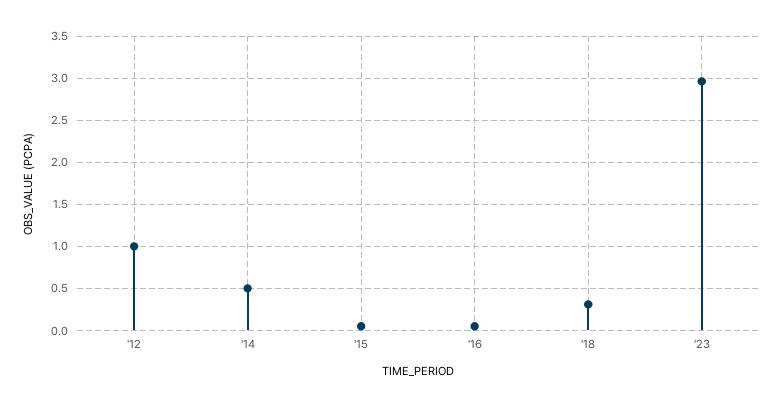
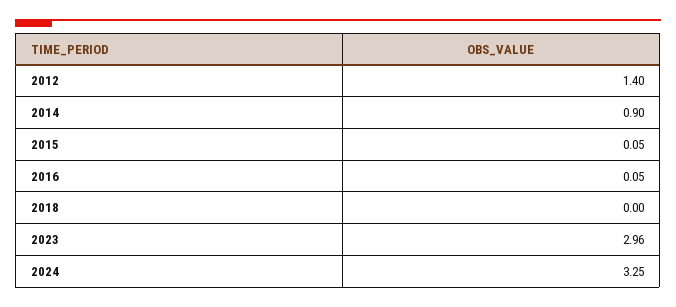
'12: 1 -> 1.4
'14: 0.5 -> 0.9
'18: 0.3 -> 0
2024: none -> 3.25

